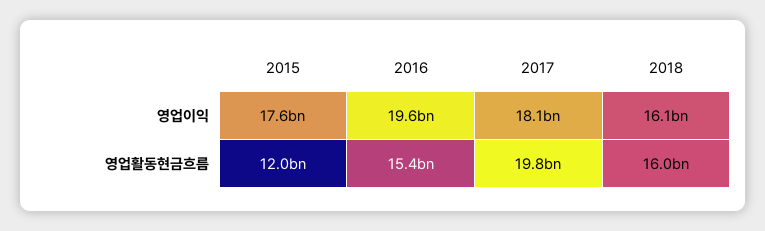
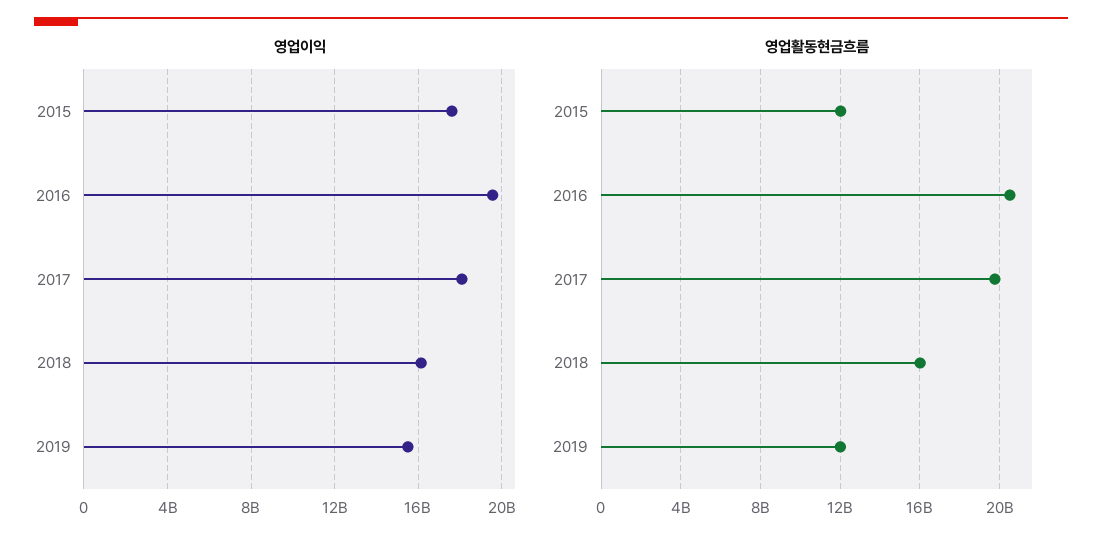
영업활동현금흐름, 2016: 15400000000 -> 20500000000
영업이익, 2019: none -> 15500000000
영업활동현금흐름, 2019: none -> 12000000000

